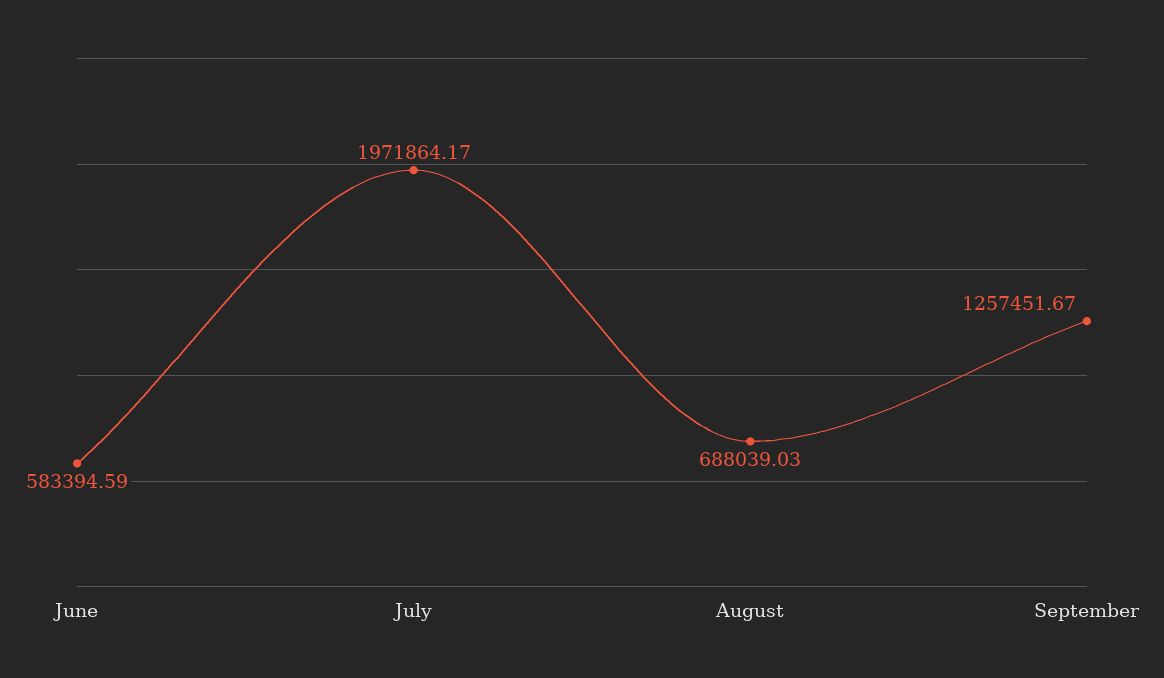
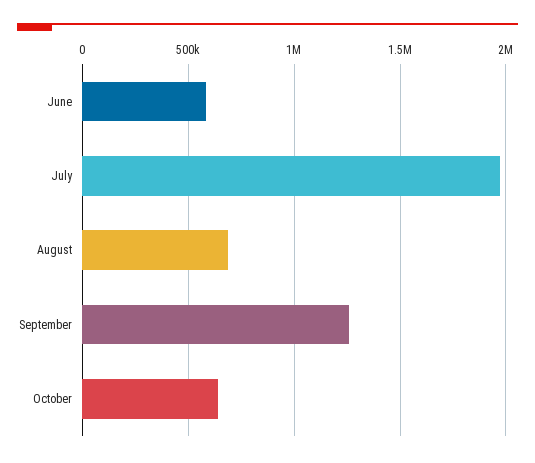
October: none -> 650000

